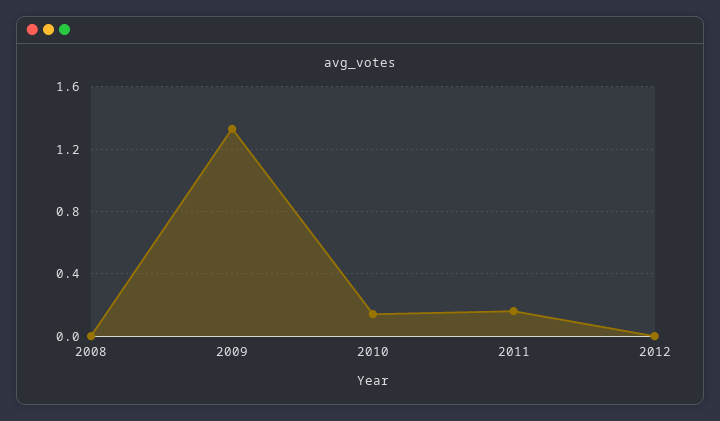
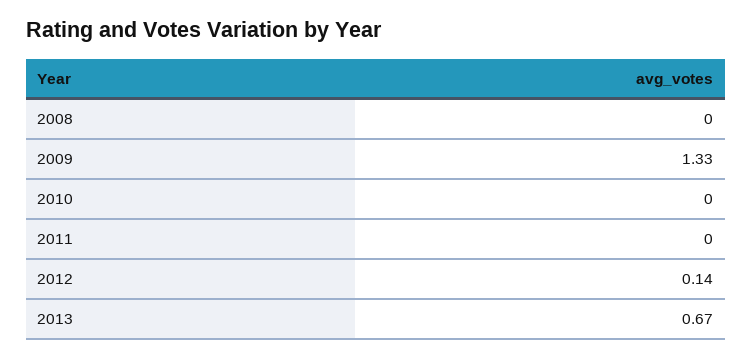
2010: 0.15 -> 0
2011: 0.15 -> 0
2012: 0 -> 0.14
2013: none -> 0.67

